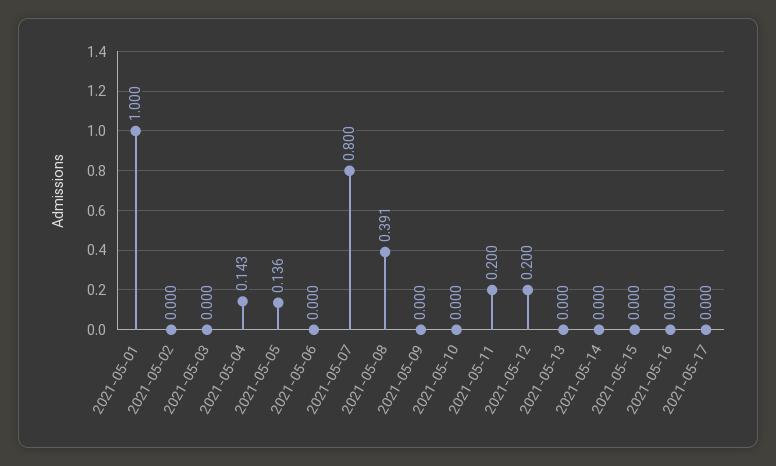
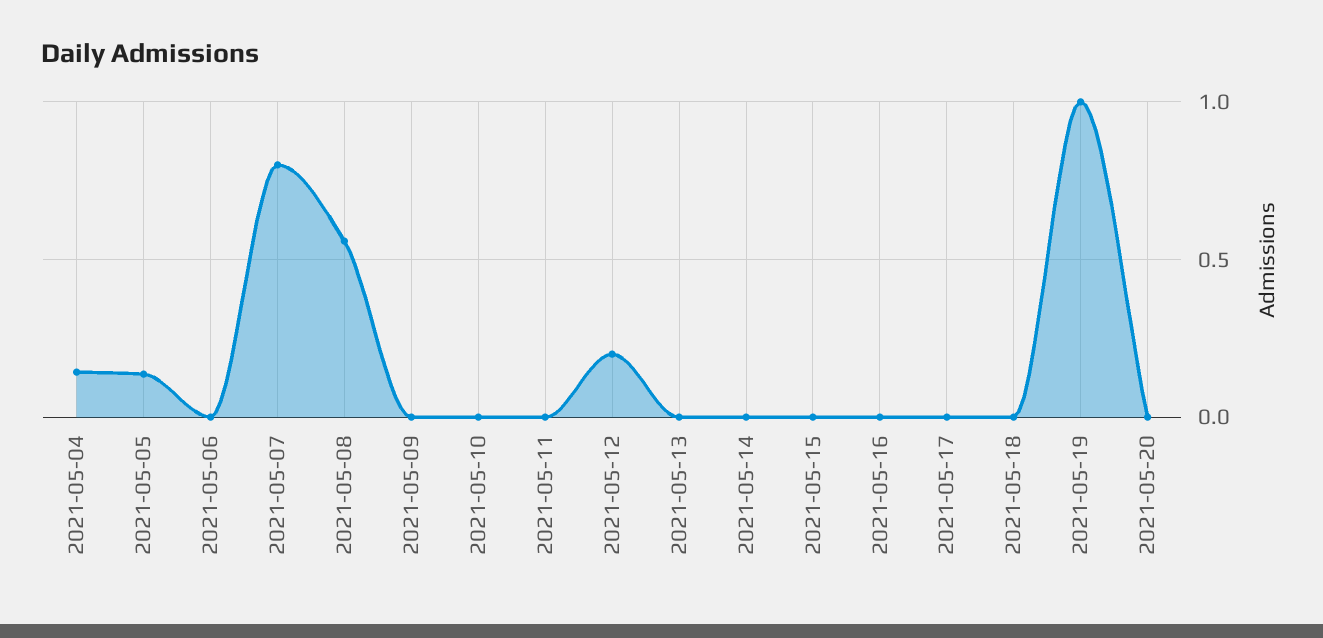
2021-05-01: 1 -> none
2021-05-02: 0 -> none
2021-05-03: 0 -> none
2021-05-08: 0.391 -> 0.55
2021-05-11: 0.2 -> 0
2021-05-18: none -> 0
2021-05-19: none -> 1
2021-05-20: none -> 0

